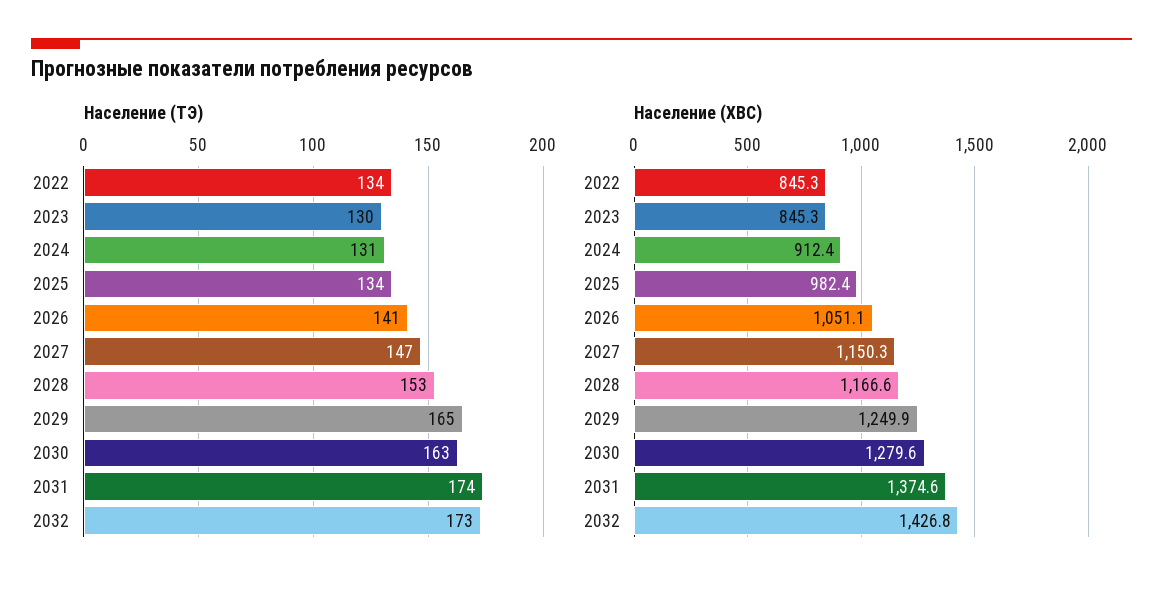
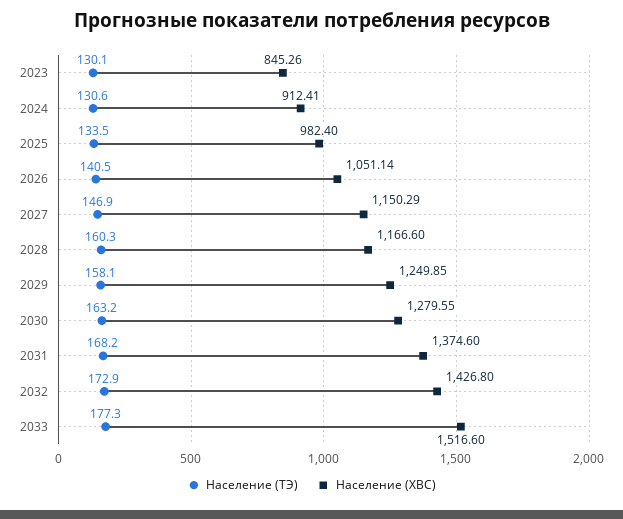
Население (ТЭ), 2022: 134 -> none
Население (ТЭ), 2028: 153 -> 160.3
Население (ТЭ), 2029: 165 -> 158.1
Население (ТЭ), 2031: 174 -> 168.2
Население (ХВС), 2022: 845.3 -> none
Население (ТЭ), 2033: none -> 177.3
Население (ХВС), 2033: none -> 1516.6

